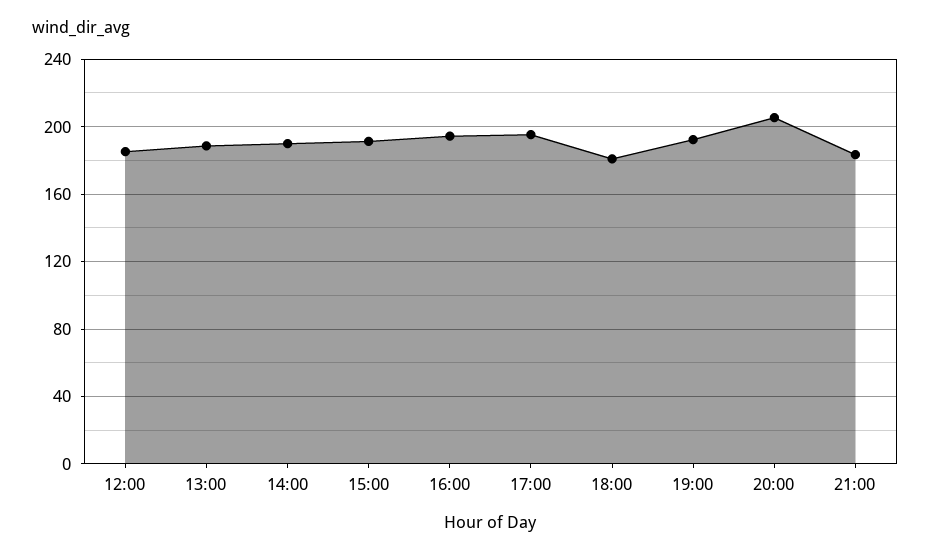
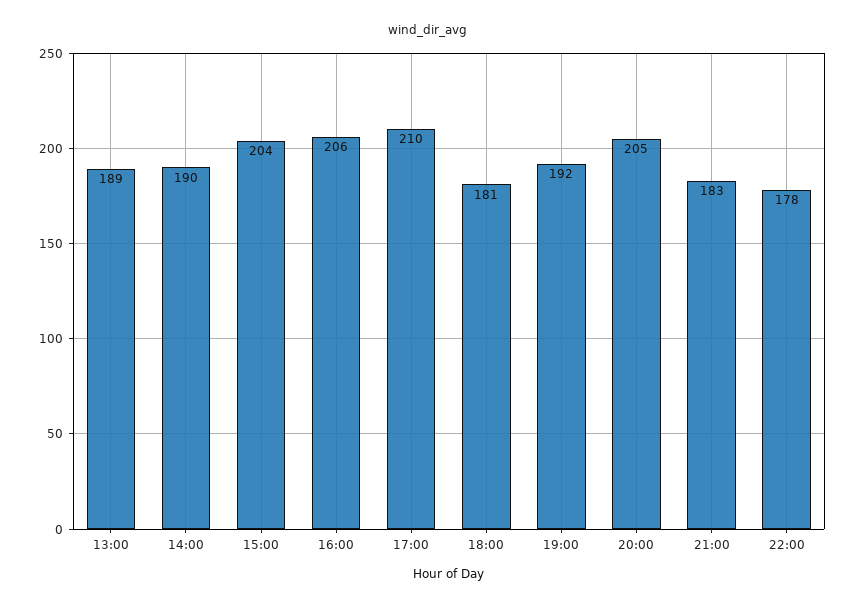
12:00: 185 -> none
15:00: 190 -> 204
16:00: 195 -> 206
17:00: 195 -> 210
22:00: none -> 178

